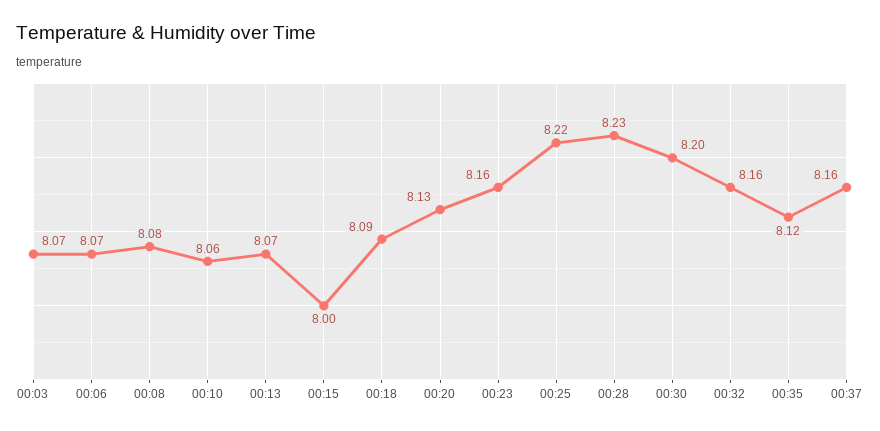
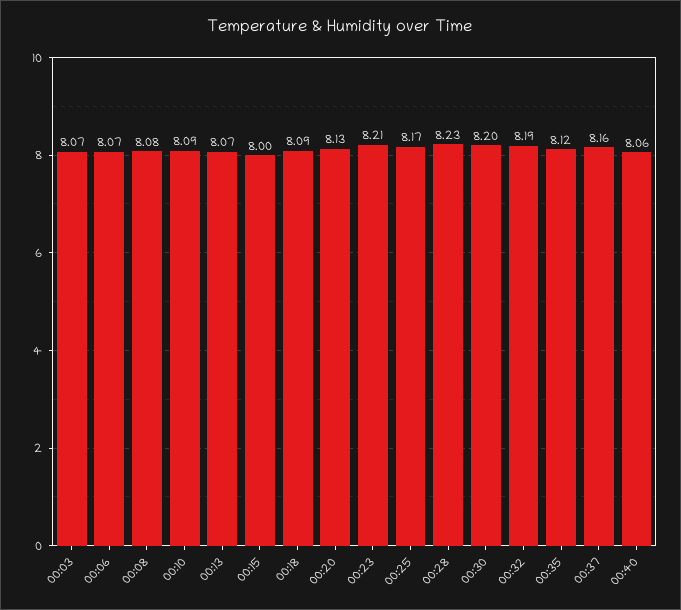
00:10: 8.06 -> 8.09
00:23: 8.16 -> 8.21
00:25: 8.22 -> 8.17
00:32: 8.16 -> 8.19
00:40: none -> 8.06

